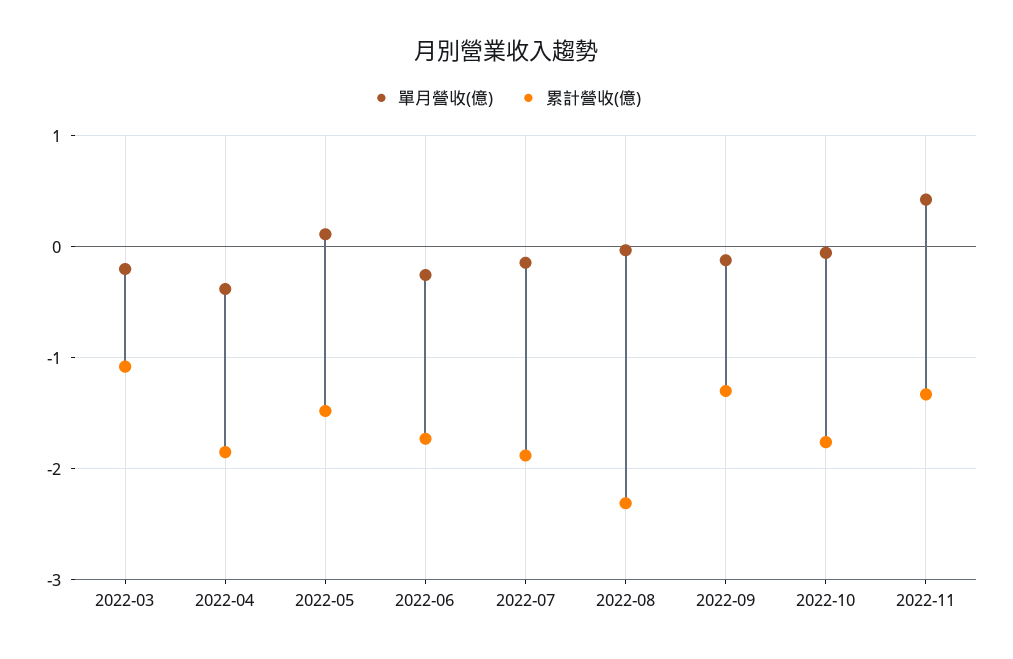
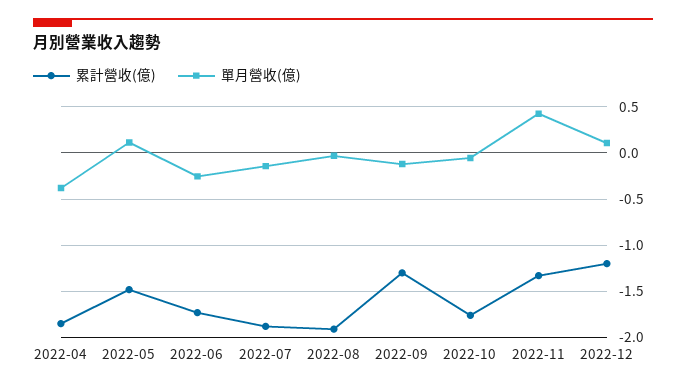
單月營收(億), 2022-03: -0.2 -> none
累計營收(億), 2022-03: -1.1 -> none
累計營收(億), 2022-08: -2.3 -> -1.9
累計營收(億), 2022-12: none -> -1.2
單月營收(億), 2022-12: none -> 0.1

